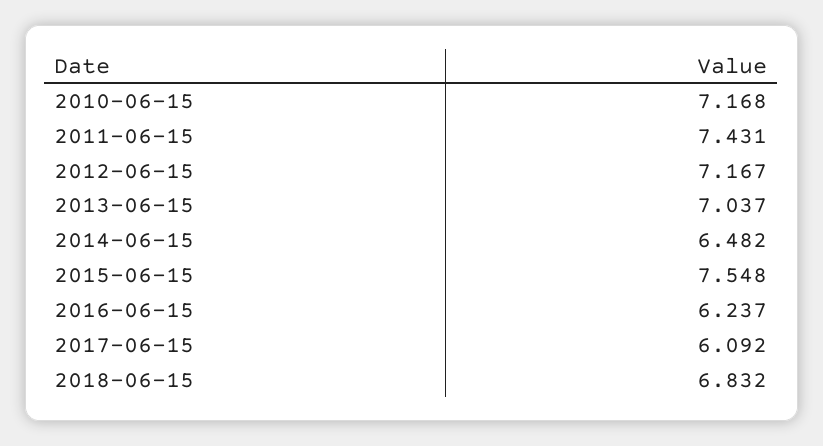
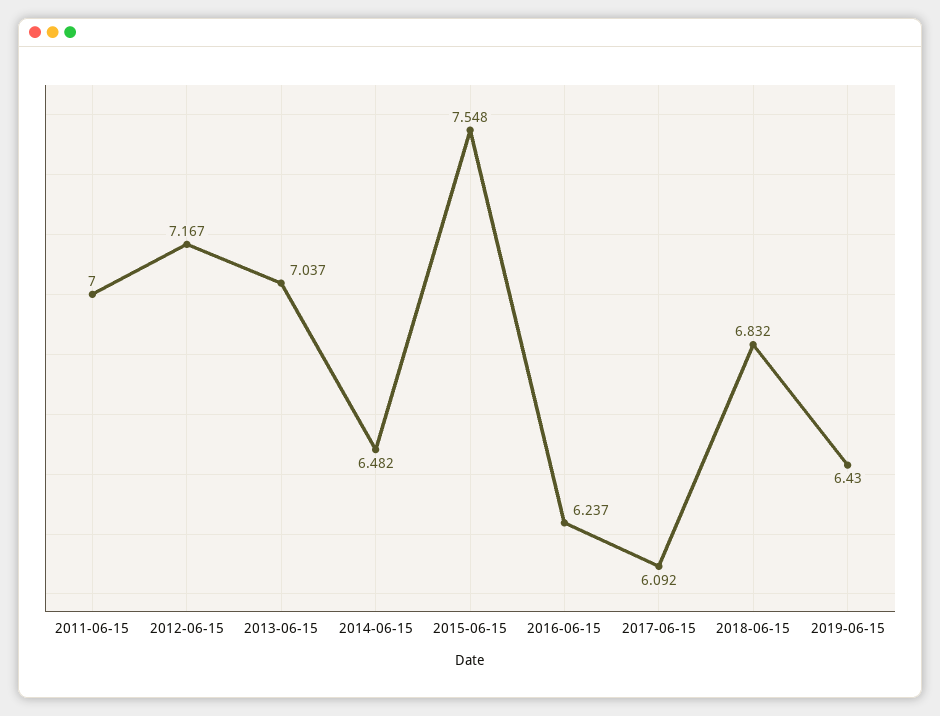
2010-06-15: 7.168 -> none
2011-06-15: 7.431 -> 7
2019-06-15: none -> 6.43

